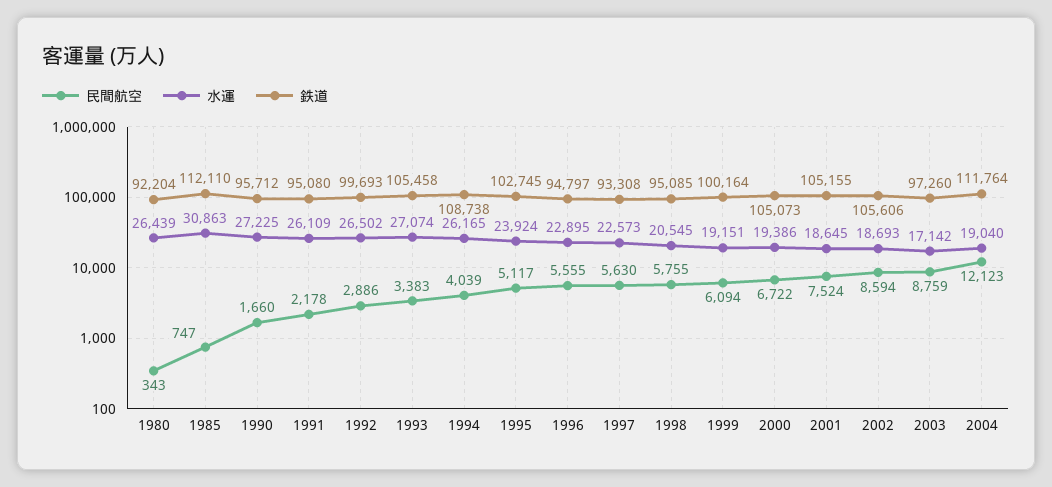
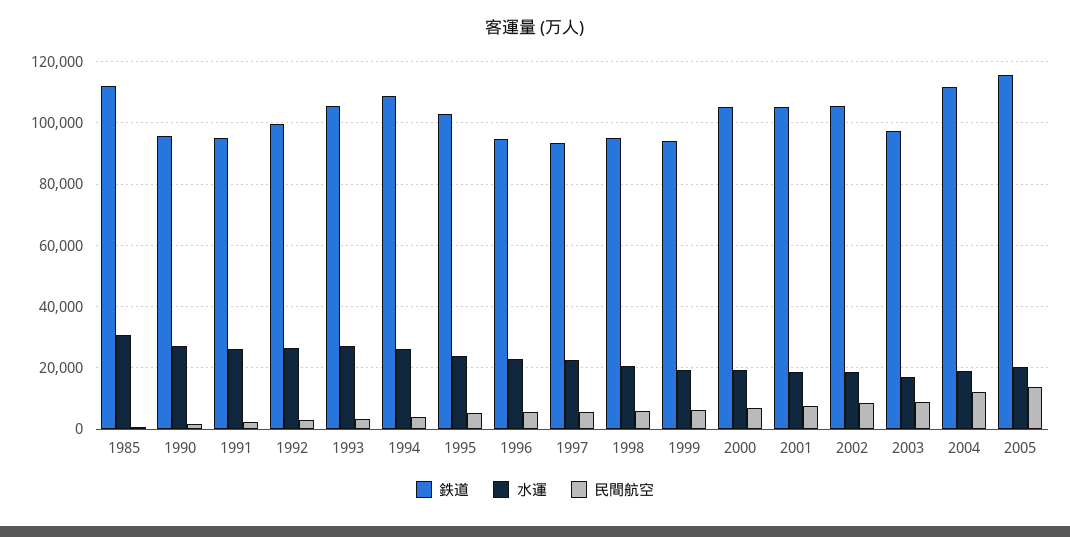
民間航空, 1980: 343 -> none
水運, 1980: 26439 -> none
鉄道, 1980: 92204 -> none
鉄道, 1999: 100164 -> 94000
鉄道, 2005: none -> 116000
水運, 2005: none -> 20000
民間航空, 2005: none -> 14000

